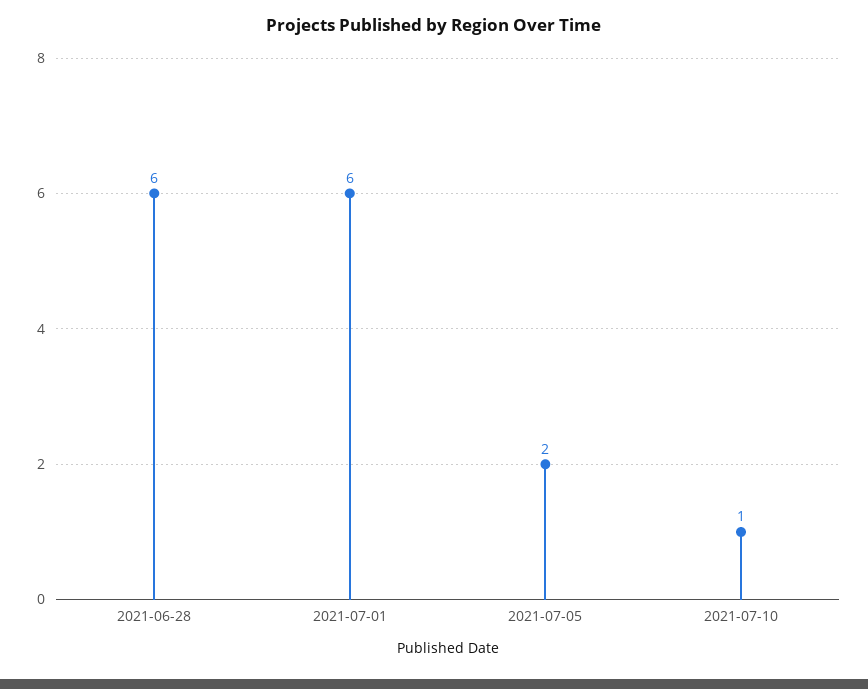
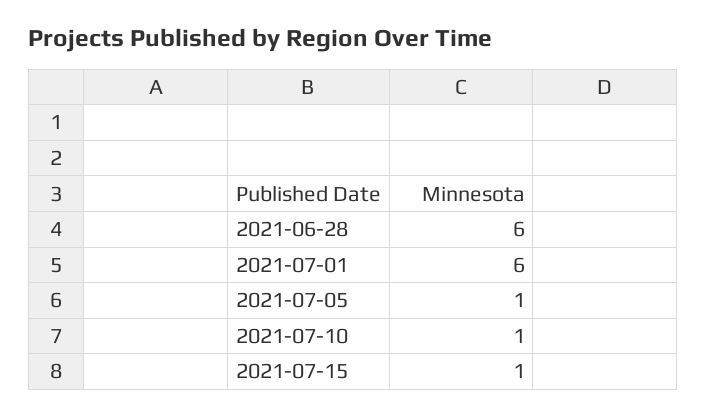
2021-07-05: 2 -> 1
2021-07-15: none -> 1

